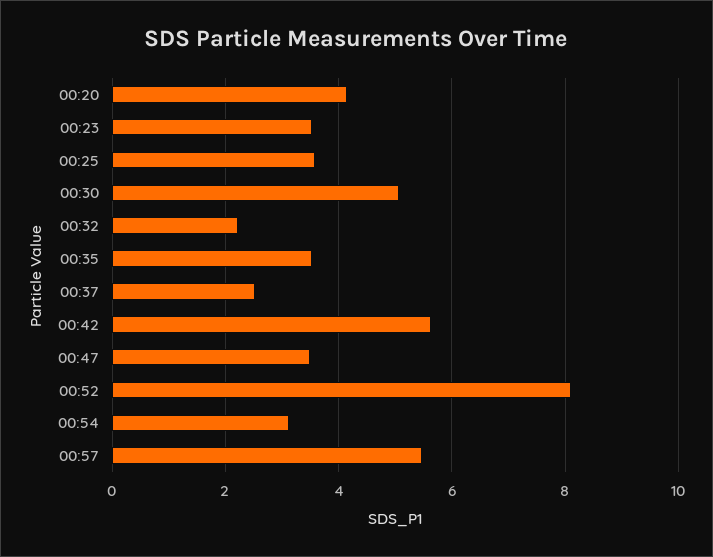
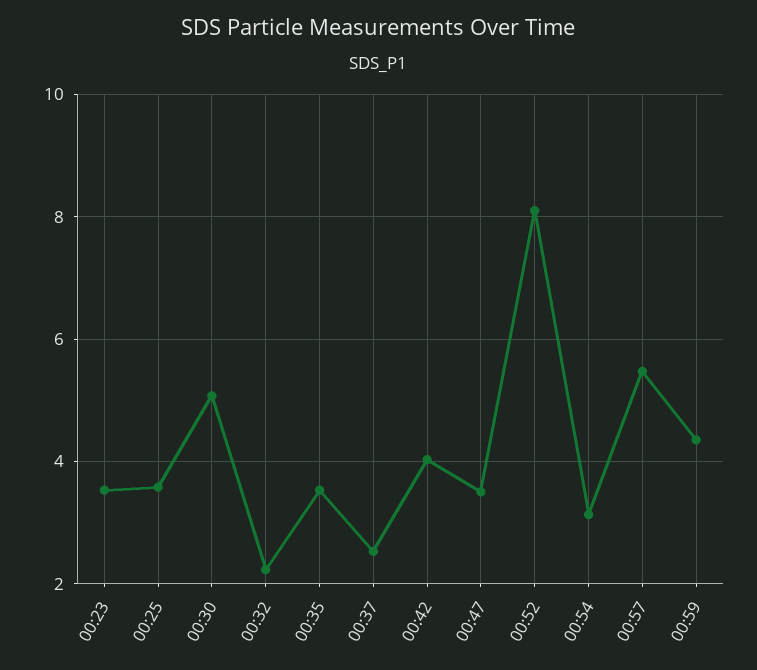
00:20: 4.2 -> none
00:42: 5.6 -> 4
00:59: none -> 4.4

